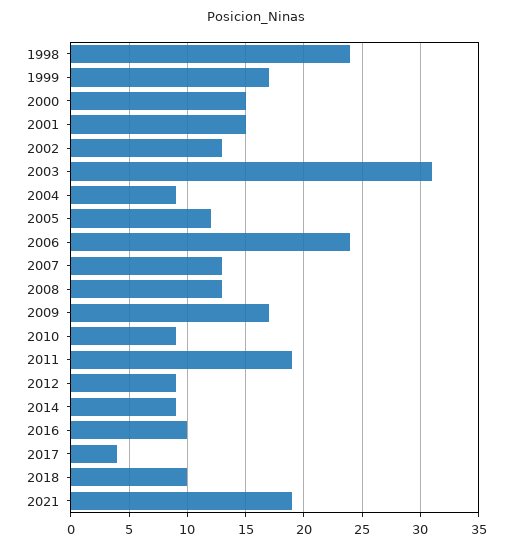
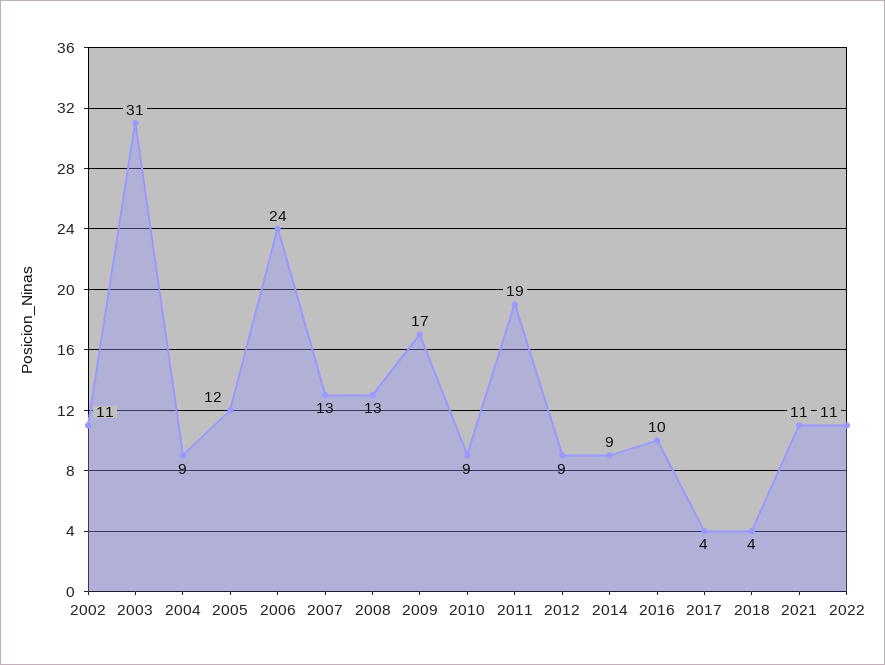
1998: 24 -> none
1999: 17 -> none
2000: 15 -> none
2001: 15 -> none
2002: 13 -> 11
2018: 10 -> 4
2021: 19 -> 11
2022: none -> 11

